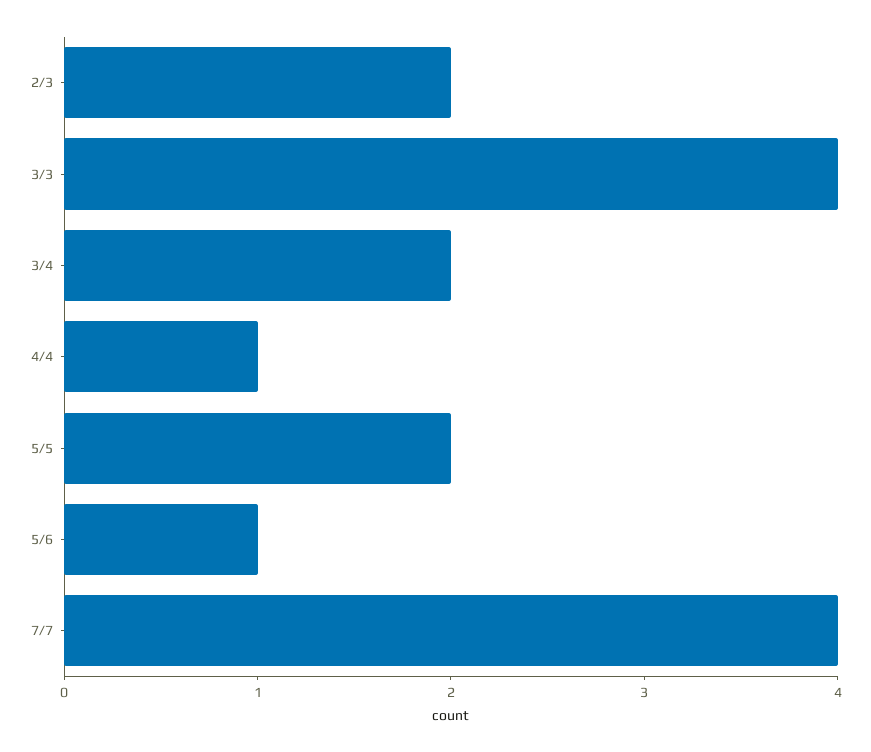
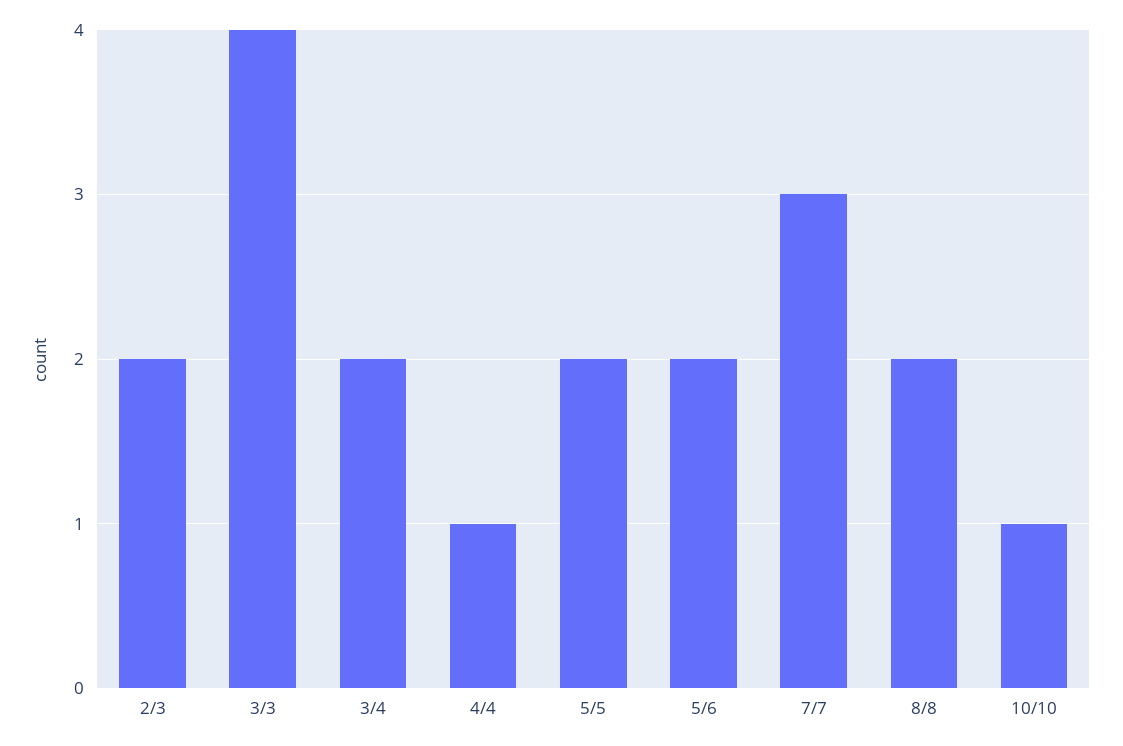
5/6: 1 -> 2
7/7: 4 -> 3
8/8: none -> 2
10/10: none -> 1

